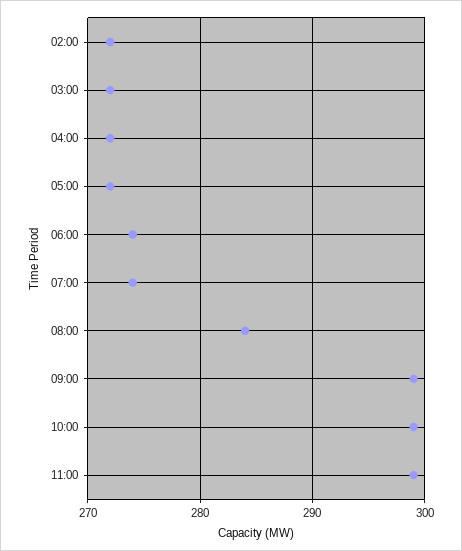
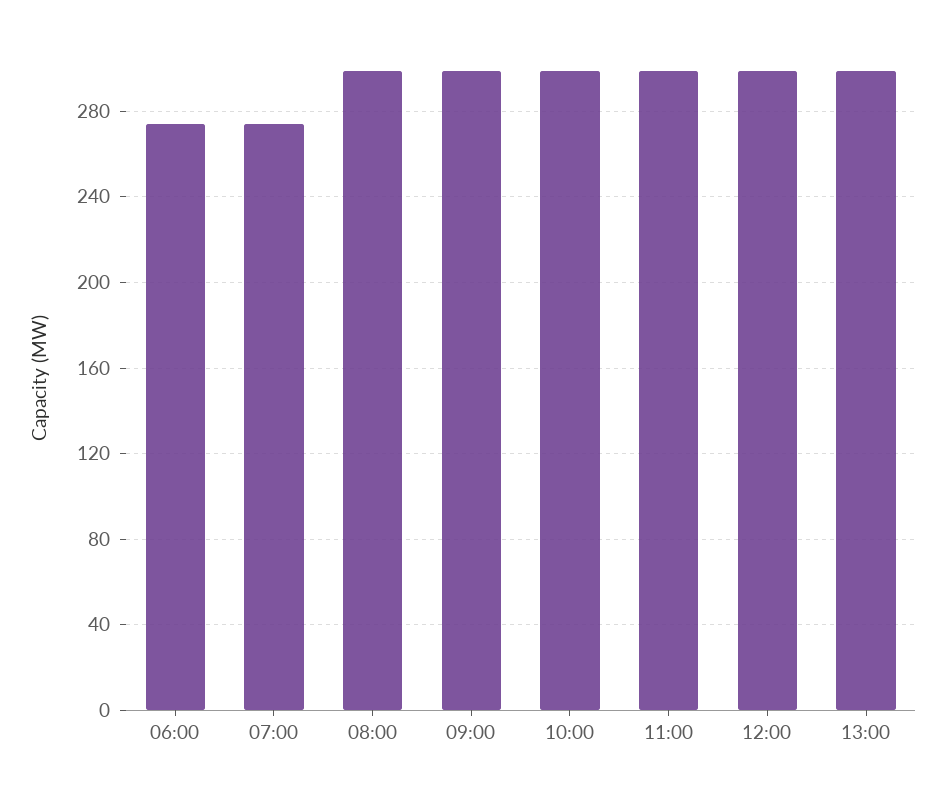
02:00: 272 -> none
03:00: 272 -> none
04:00: 272 -> none
05:00: 272 -> none
08:00: 284 -> 300
12:00: none -> 300
13:00: none -> 300

